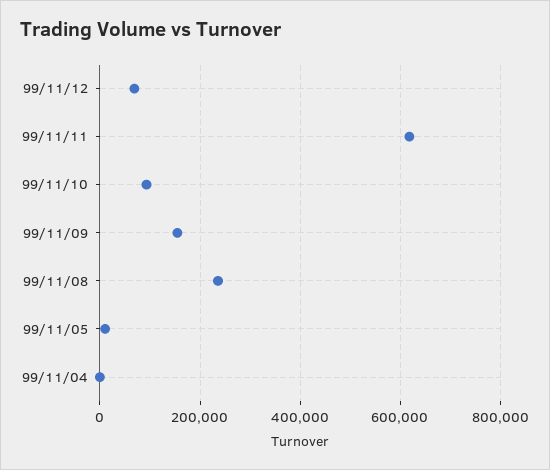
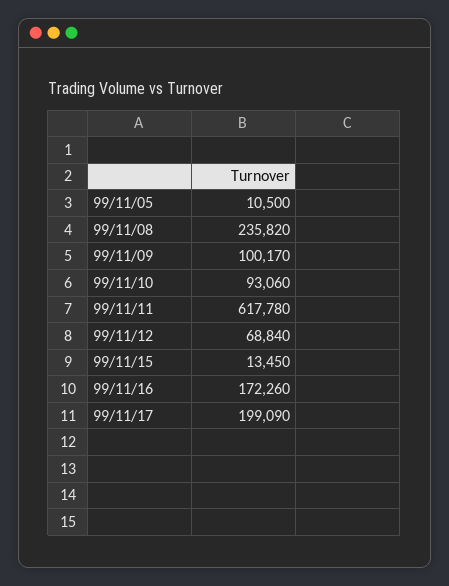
99/11/09: 160000 -> 100170
99/11/04: 0 -> none
99/11/15: none -> 13450
99/11/16: none -> 172260
99/11/17: none -> 199090

